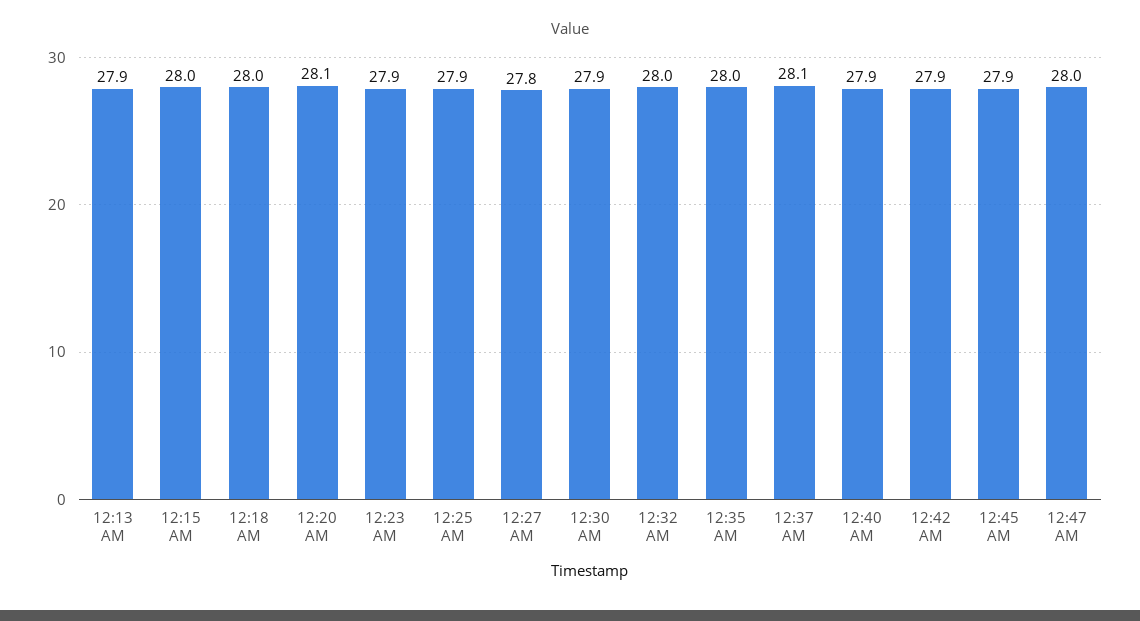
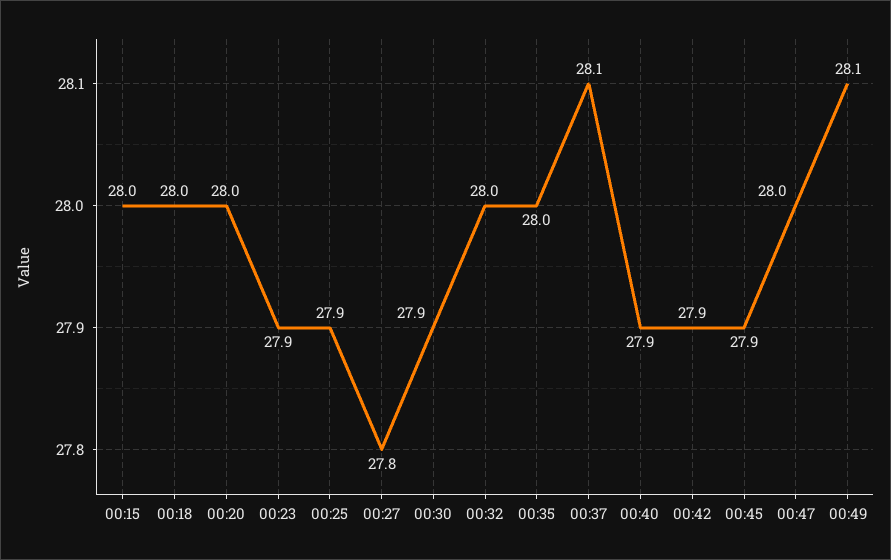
12:13 AM: 27.9 -> none
12:20 AM: 28.1 -> 28
00:49: none -> 28.1

